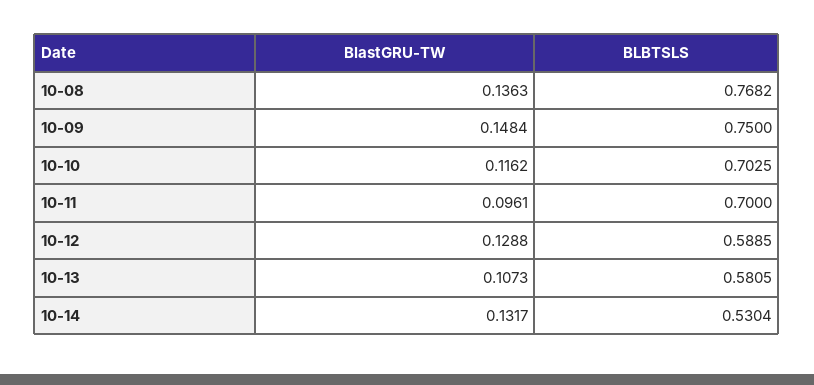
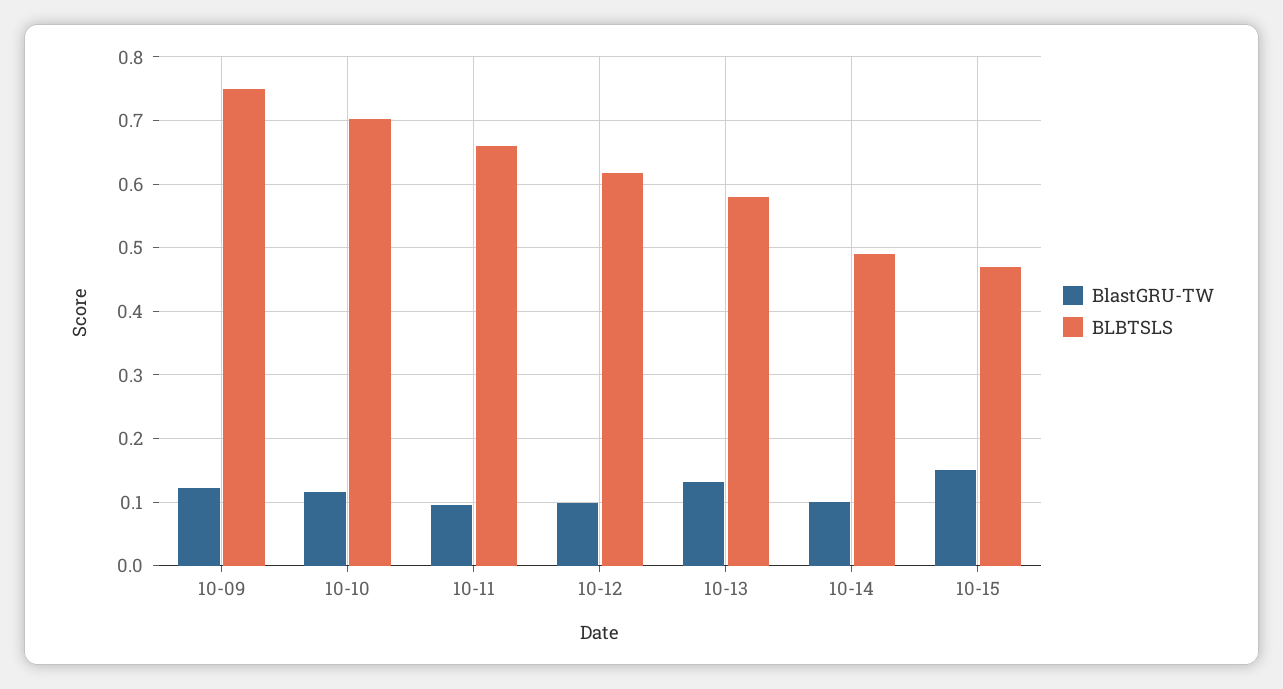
BlastGRU-TW, 10-08: 0.1363 -> none
BLBTSLS, 10-08: 0.7682 -> none
BlastGRU-TW, 10-09: 0.1484 -> 0.12
BLBTSLS, 10-11: 0.7 -> 0.66
BlastGRU-TW, 10-12: 0.1288 -> 0.1
BLBTSLS, 10-12: 0.5885 -> 0.62
BlastGRU-TW, 10-13: 0.1073 -> 0.13
BlastGRU-TW, 10-14: 0.1317 -> 0.1
BLBTSLS, 10-14: 0.5304 -> 0.49
BlastGRU-TW, 10-15: none -> 0.15
BLBTSLS, 10-15: none -> 0.47

